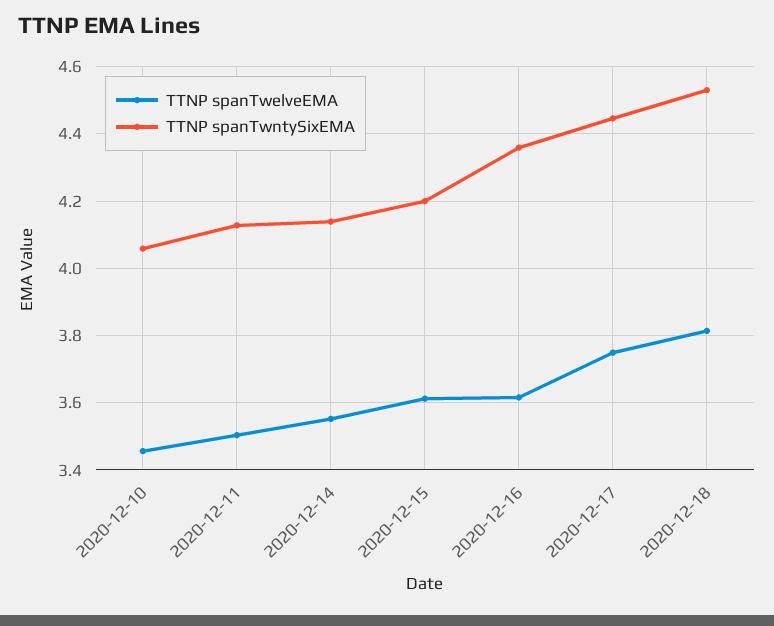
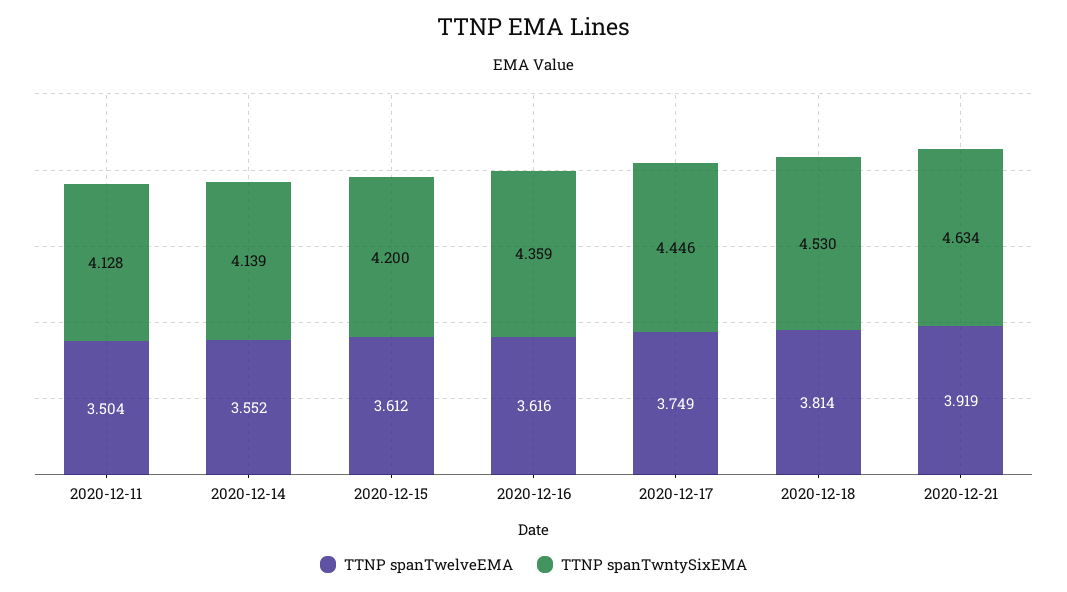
TTNP spanTwelveEMA, 2020-12-10: 3.46 -> none
TTNP spanTwntySixEMA, 2020-12-10: 4.06 -> none
TTNP spanTwelveEMA, 2020-12-21: none -> 3.919
TTNP spanTwntySixEMA, 2020-12-21: none -> 4.634

